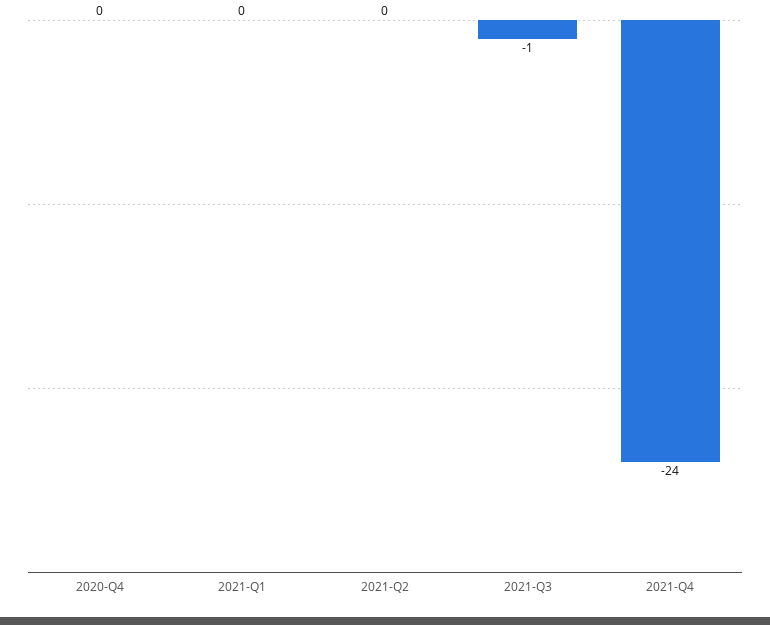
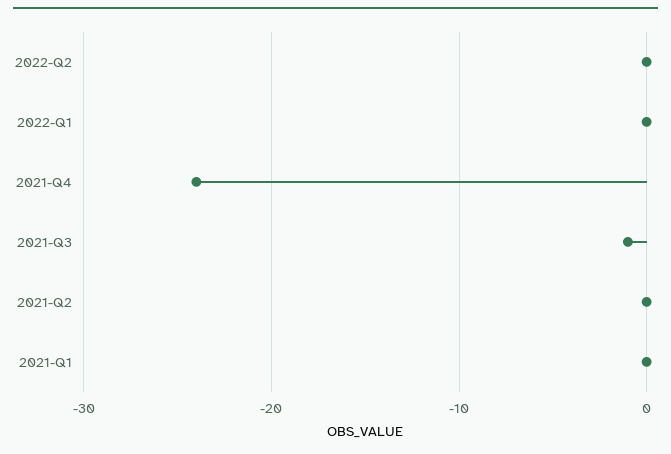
2020-Q4: 0 -> none
2022-Q2: none -> 0
2022-Q1: none -> 0

